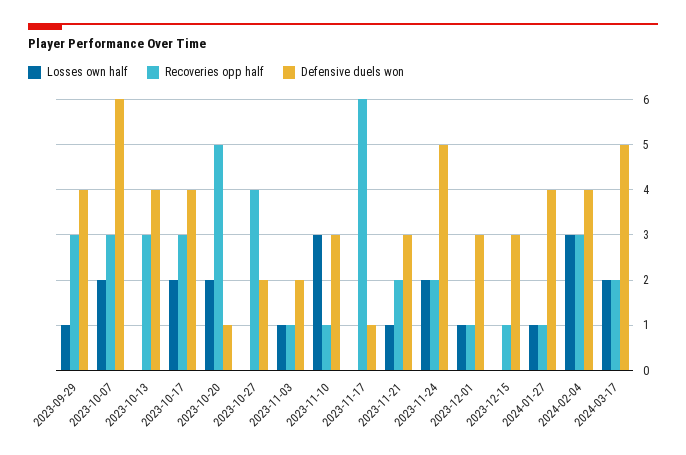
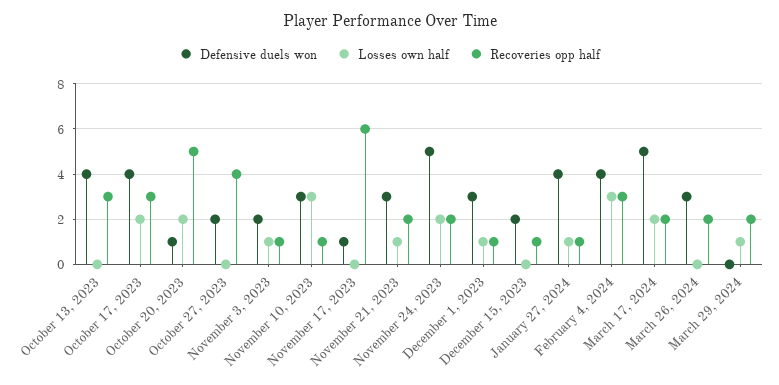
Losses own half, 2023-09-29: 1 -> none
Recoveries opp half, 2023-09-29: 3 -> none
Defensive duels won, 2023-09-29: 4 -> none
Losses own half, 2023-10-07: 2 -> none
Recoveries opp half, 2023-10-07: 3 -> none
Defensive duels won, 2023-10-07: 6 -> none
Defensive duels won, 2023-12-15: 3 -> 2
Defensive duels won, March 26, 2024: none -> 3
Losses own half, March 26, 2024: none -> 0
Recoveries opp half, March 26, 2024: none -> 2
Defensive duels won, March 29, 2024: none -> 0
Losses own half, March 29, 2024: none -> 1
Recoveries opp half, March 29, 2024: none -> 2

